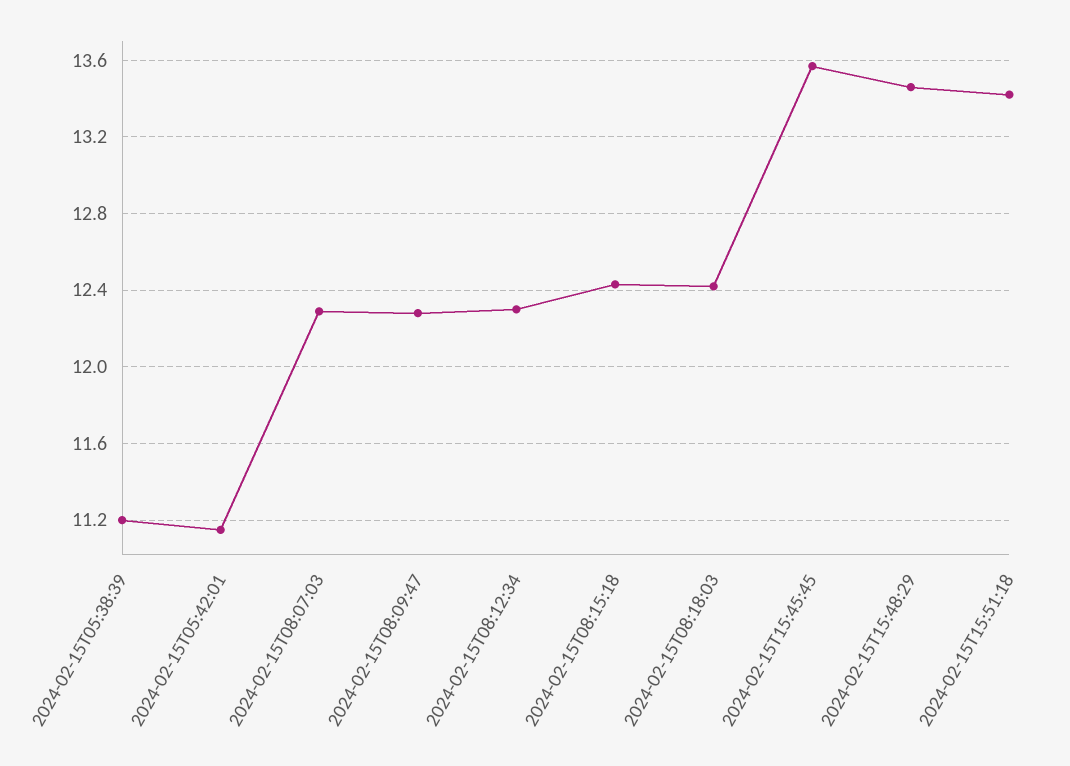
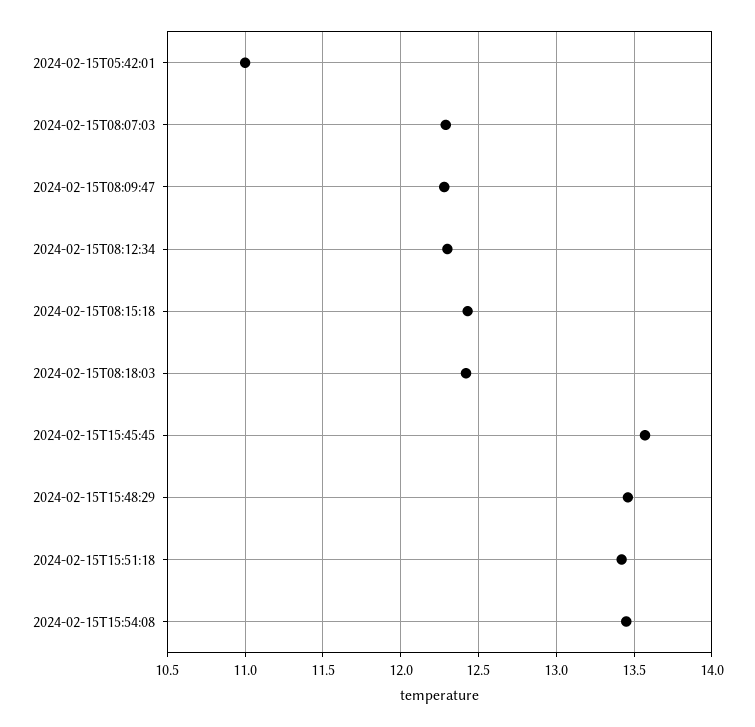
2024-02-15T05:38:39: 11.2 -> none
2024-02-15T05:42:01: 11.15 -> 11
2024-02-15T15:54:08: none -> 13.45

